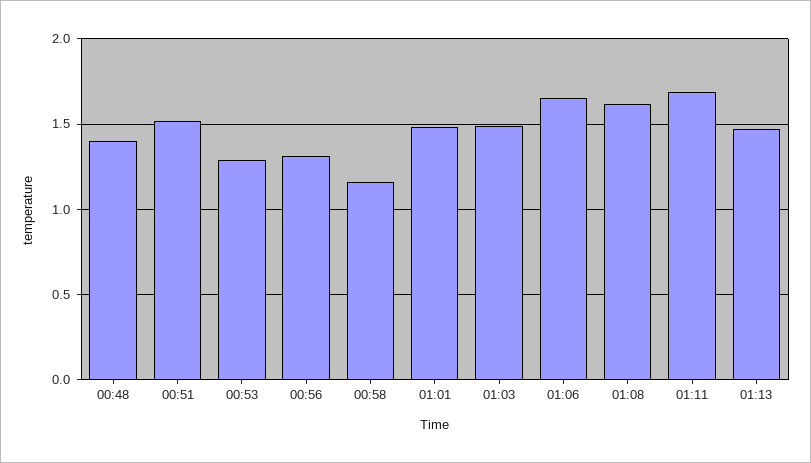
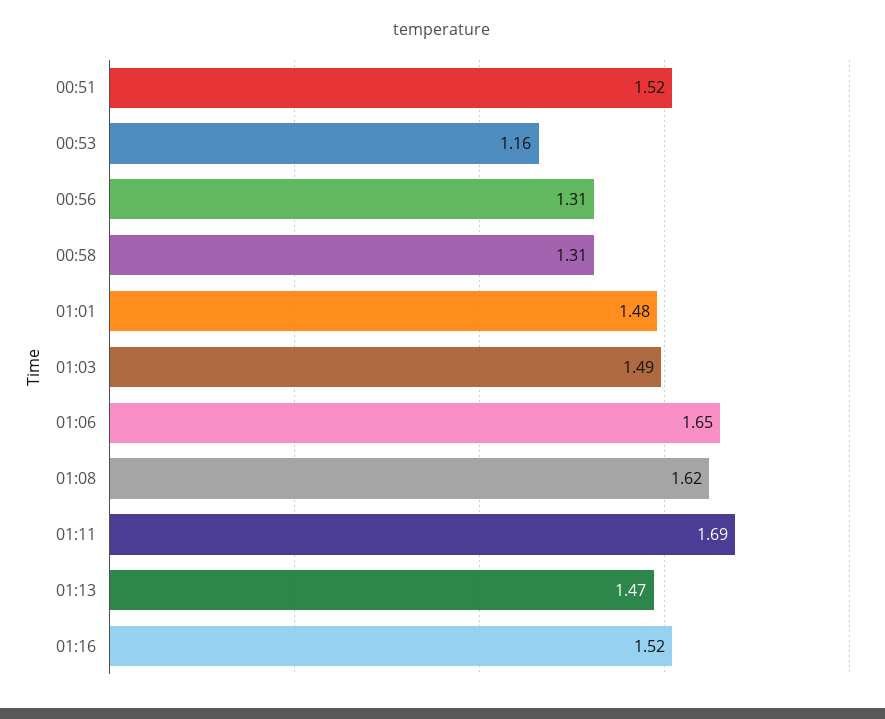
00:48: 1.4 -> none
00:53: 1.3 -> 1.16
00:58: 1.15 -> 1.31
01:16: none -> 1.52

